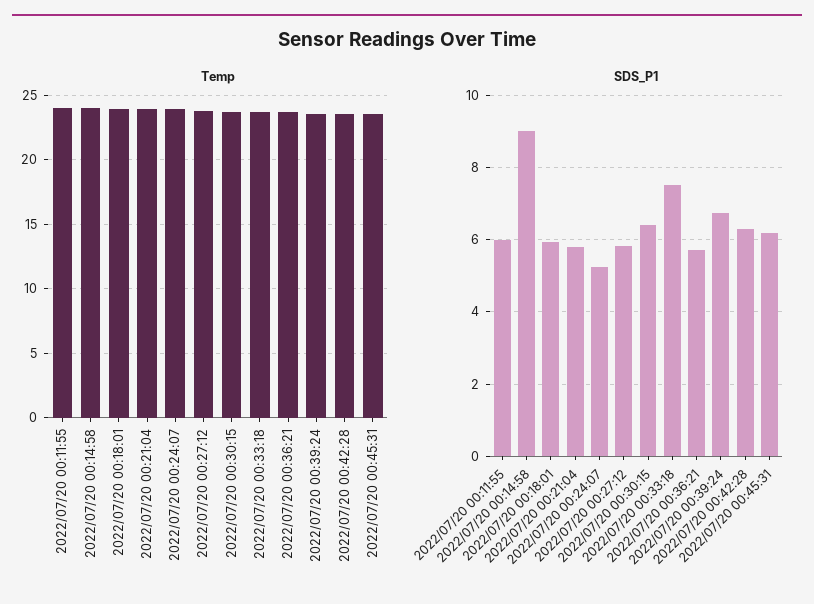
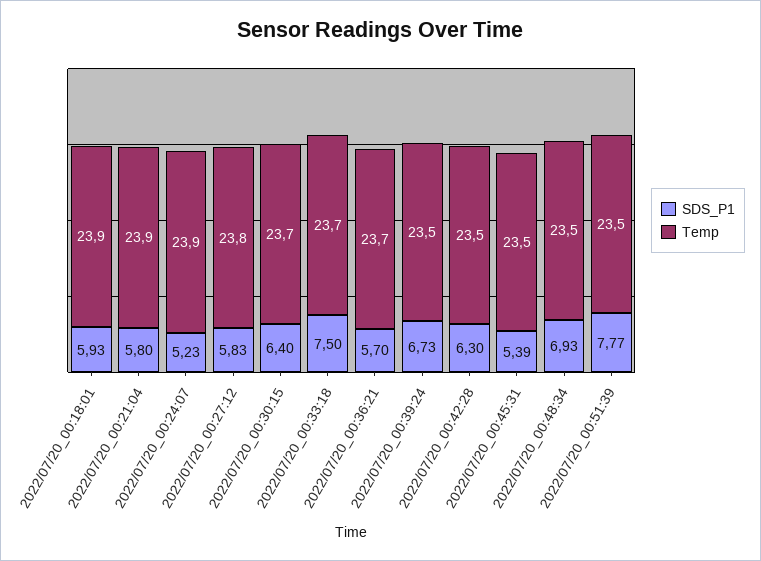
Temp, 2022/07/20 00:11:55: 24 -> none
Temp, 2022/07/20 00:14:58: 24 -> none
SDS_P1, 2022/07/20 00:11:55: 6 -> none
SDS_P1, 2022/07/20 00:14:58: 9 -> none
SDS_P1, 2022/07/20 00:45:31: 6.2 -> 5.39
SDS_P1, 2022/07/20_00:48:34: none -> 6.93
Temp, 2022/07/20_00:48:34: none -> 23.5
SDS_P1, 2022/07/20_00:51:39: none -> 7.77
Temp, 2022/07/20_00:51:39: none -> 23.5

